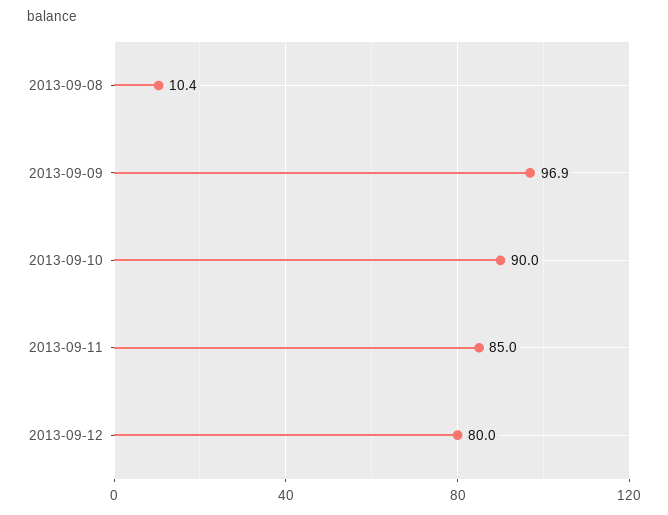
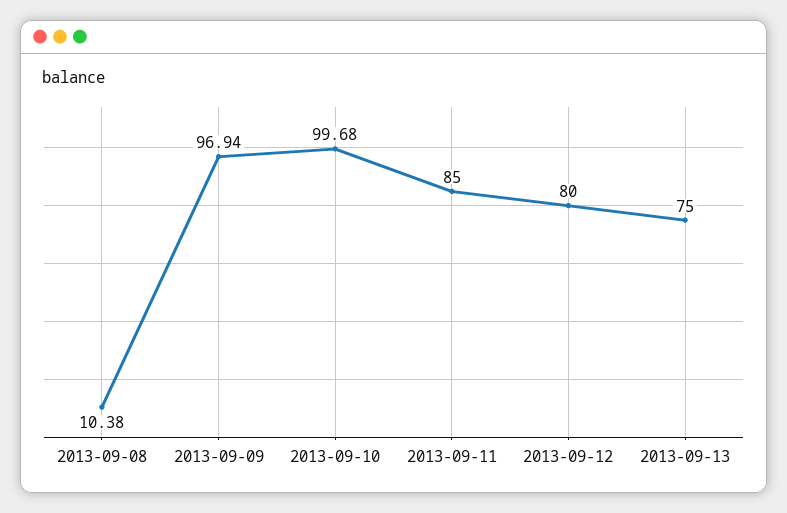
2013-09-10: 90 -> 99.68
2013-09-13: none -> 75

